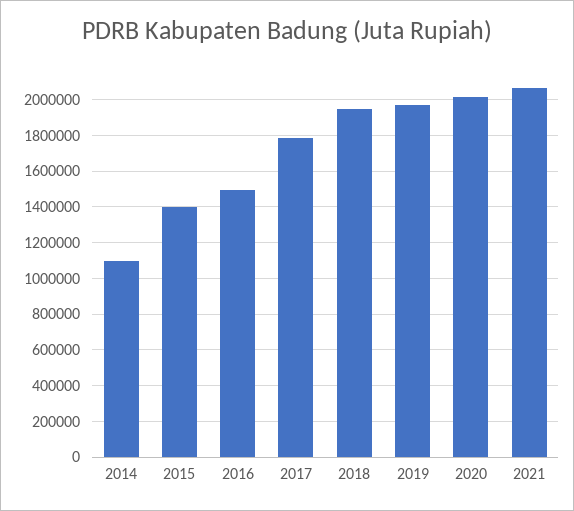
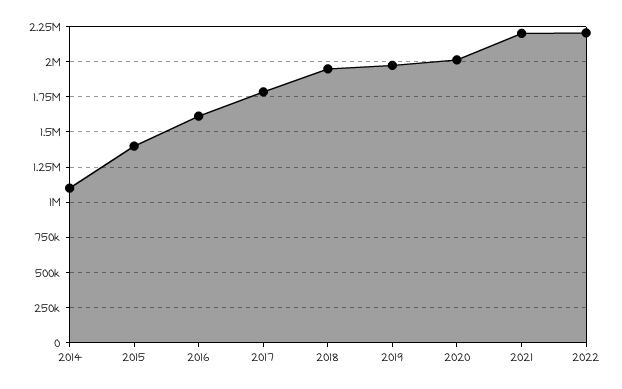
2016: 1500000 -> 1600000
2021: 2050000 -> 2200000
2022: none -> 2200000

